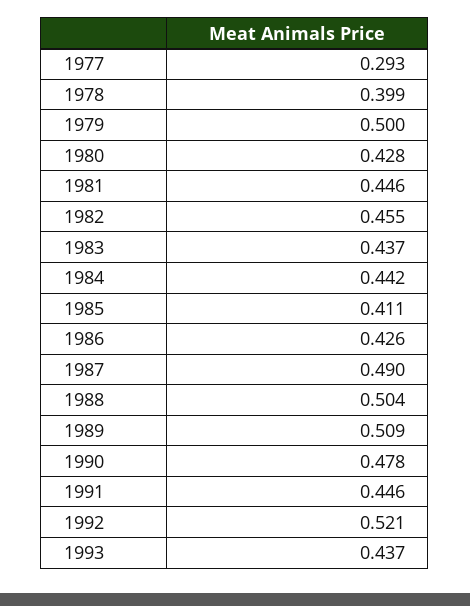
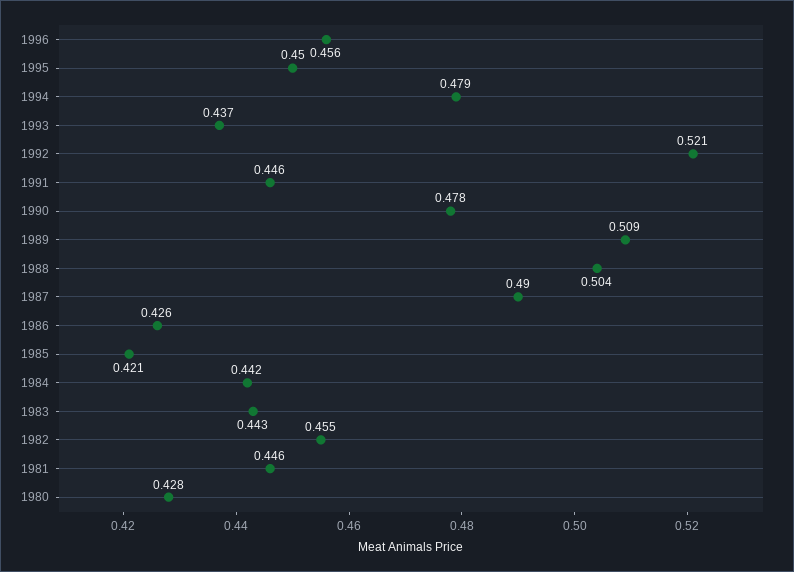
1977: 0.293 -> none
1978: 0.399 -> none
1979: 0.5 -> none
1983: 0.437 -> 0.443
1985: 0.411 -> 0.421
1996: none -> 0.456
1995: none -> 0.45
1994: none -> 0.479

